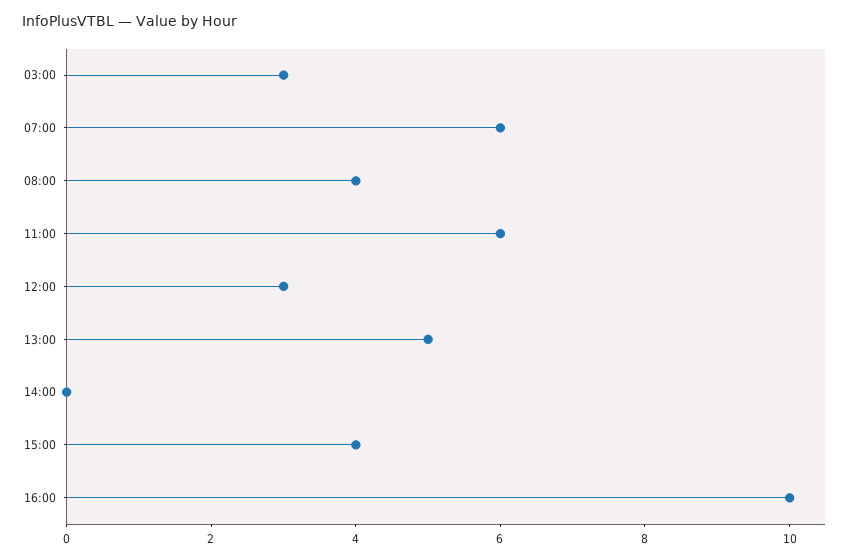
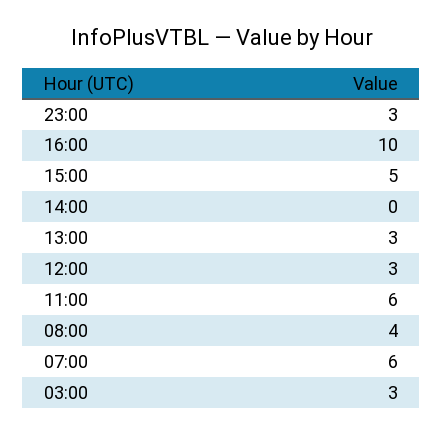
13:00: 5 -> 3
15:00: 4 -> 5
23:00: none -> 3

